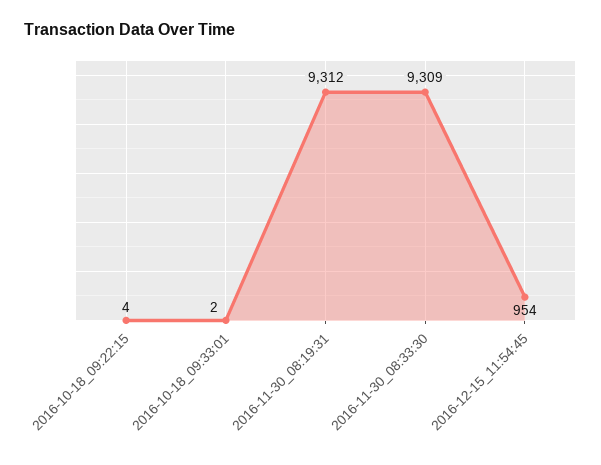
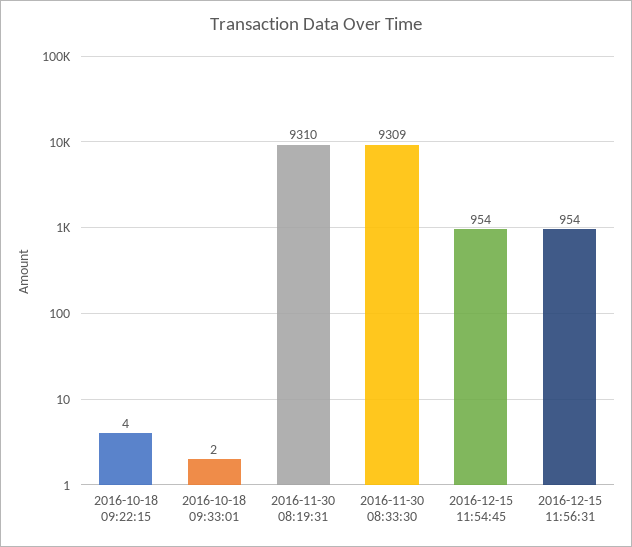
2016-11-30_08:19:31: 9312 -> 9310
2016-12-15 11:56:31: none -> 954

